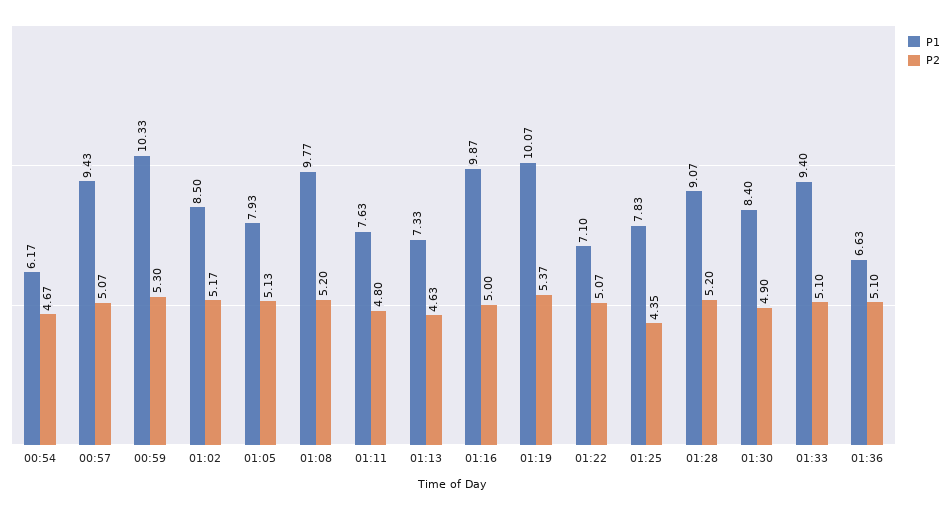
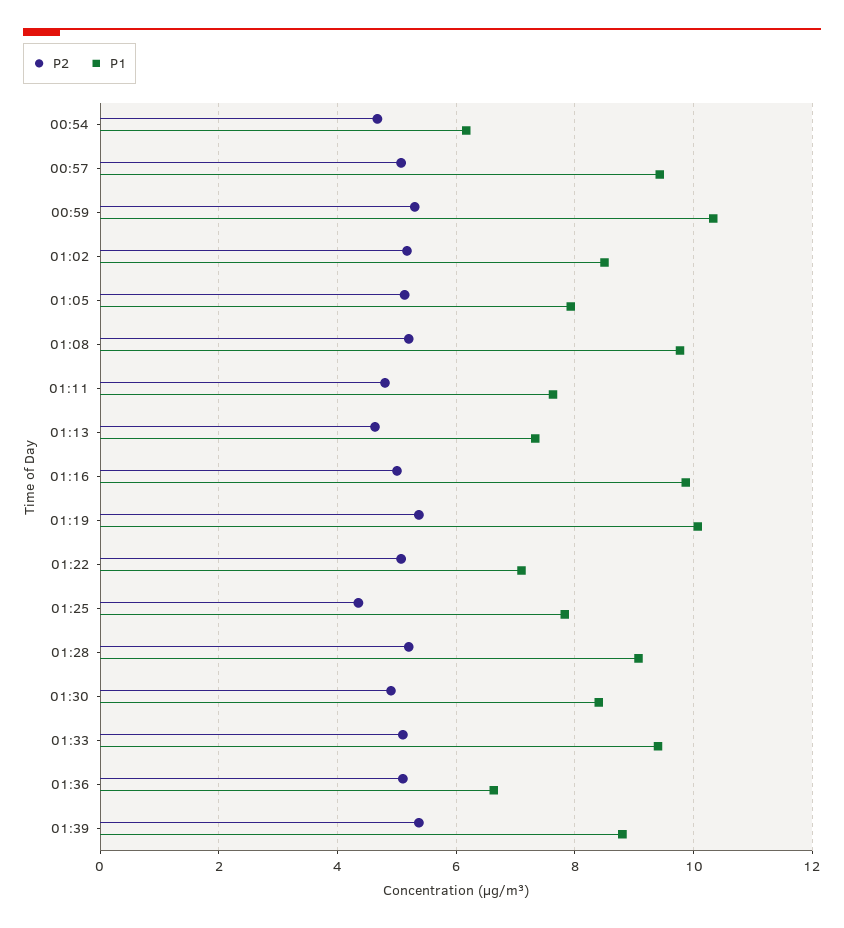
P2, 01:39: none -> 5.4
P1, 01:39: none -> 8.8

